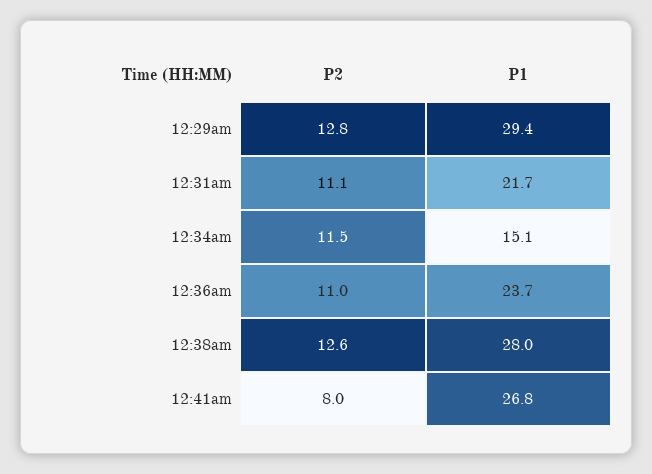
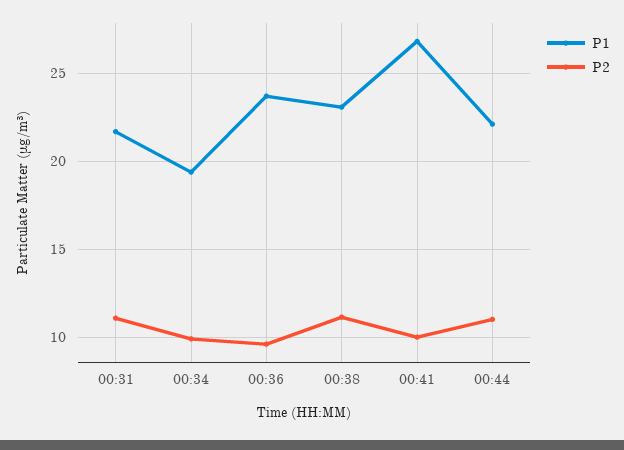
P2, 12:29am: 12.8 -> none
P1, 12:29am: 29.4 -> none
P2, 12:34am: 11.5 -> 10
P1, 12:34am: 15.1 -> 19.5
P2, 12:36am: 11 -> 9.5
P2, 12:38am: 12.6 -> 11
P1, 12:38am: 28 -> 23
P2, 12:41am: 8 -> 10
P1, 00:44: none -> 22
P2, 00:44: none -> 11

